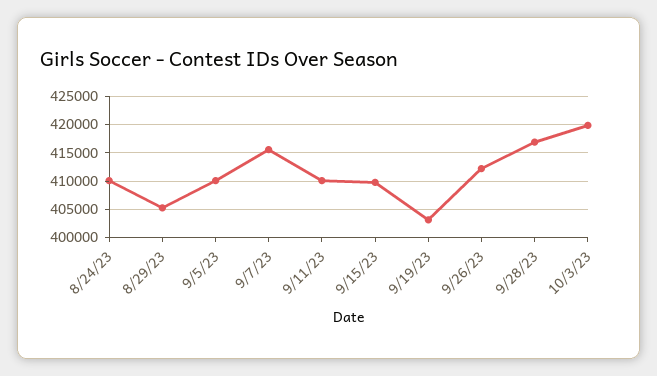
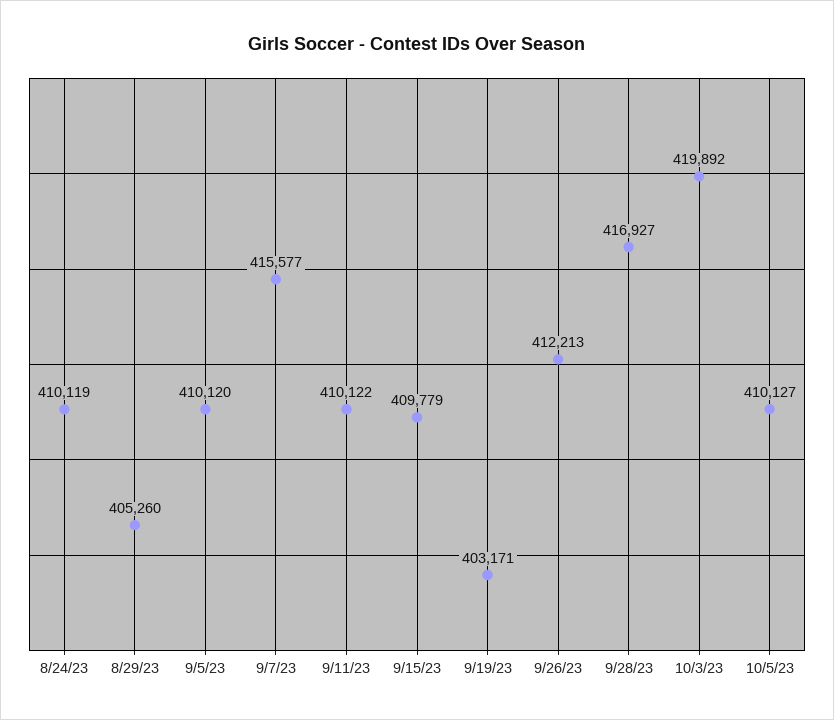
10/5/23: none -> 410127

